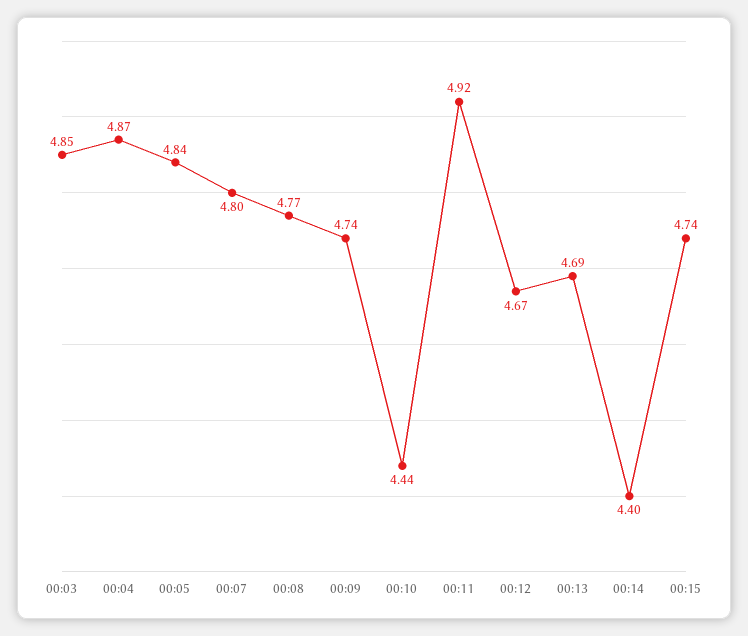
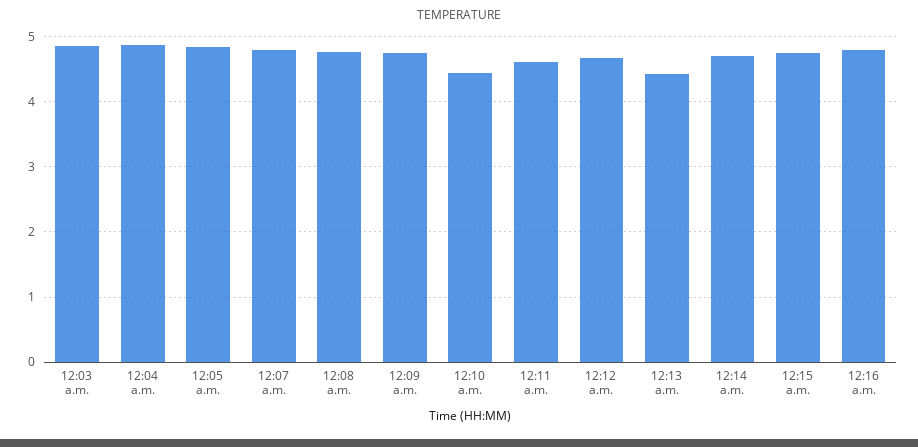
00:11: 4.92 -> 4.6
00:13: 4.69 -> 4.4
00:14: 4.4 -> 4.7
12:16 a.m.: none -> 4.8

